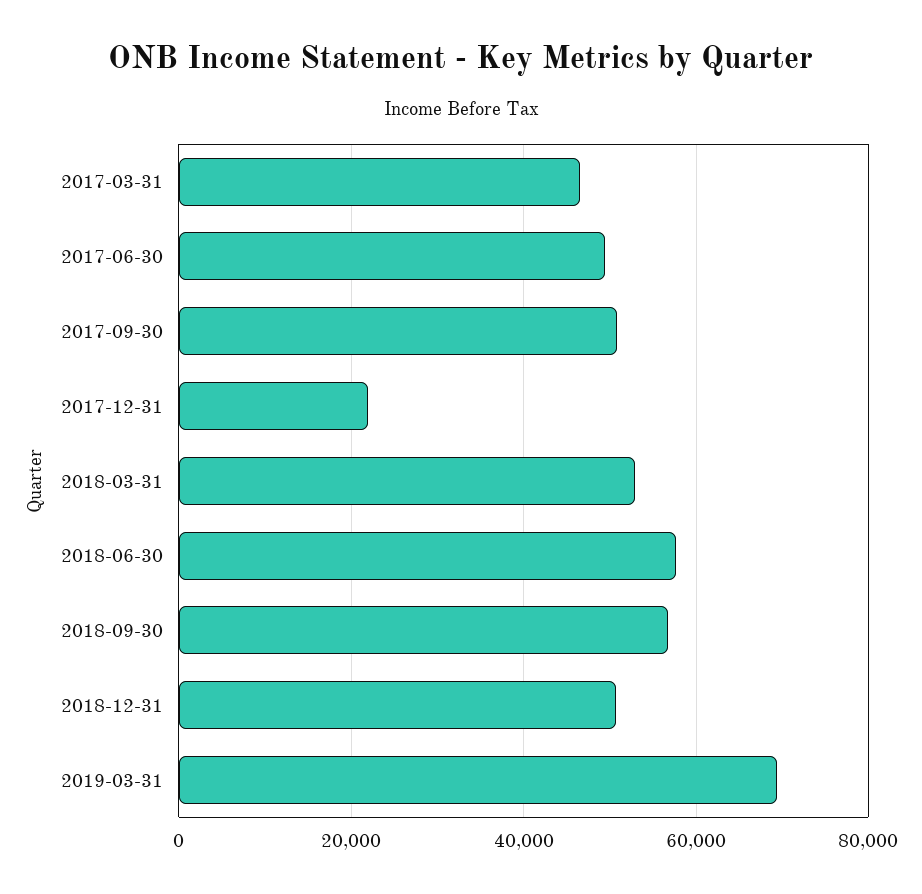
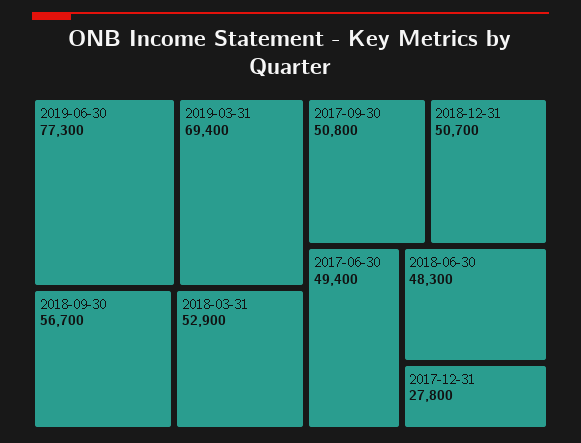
2017-03-31: 46000 -> none
2017-12-31: 22000 -> 27800
2018-06-30: 58000 -> 48300
2019-06-30: none -> 77300

